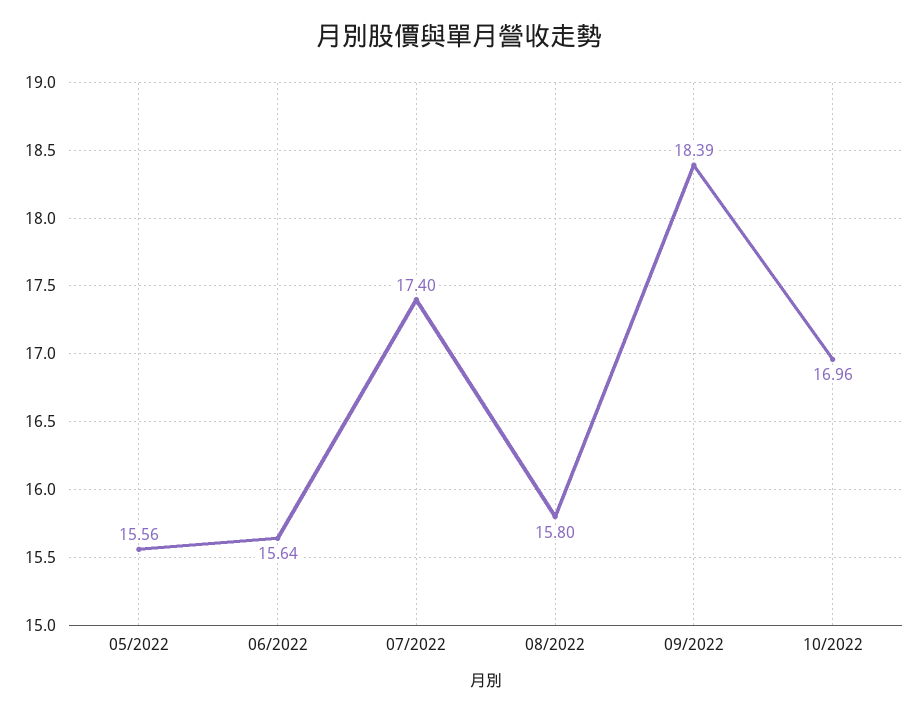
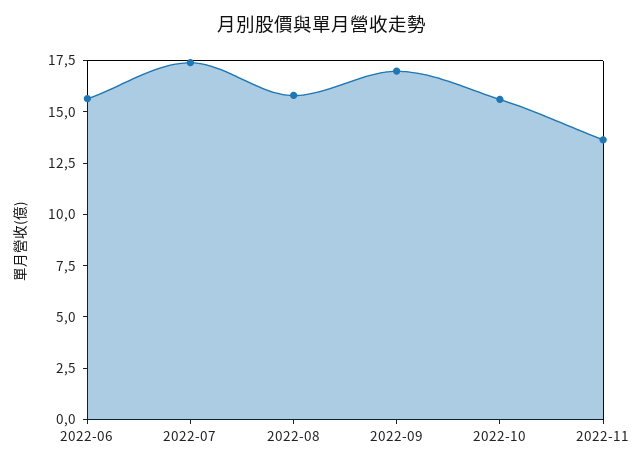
05/2022: 15.56 -> none
09/2022: 18.39 -> 17
10/2022: 16.96 -> 15.5
2022-11: none -> 13.5

